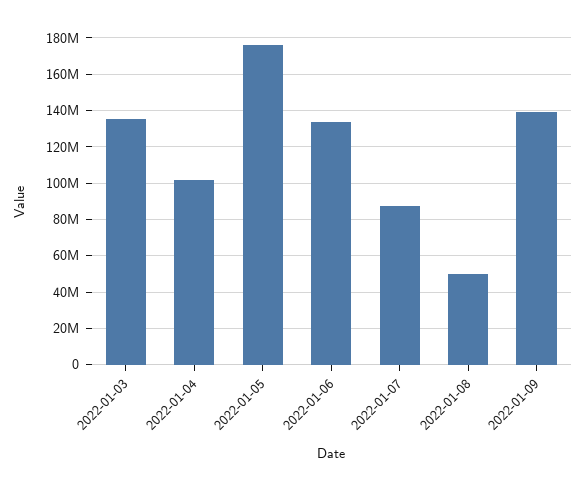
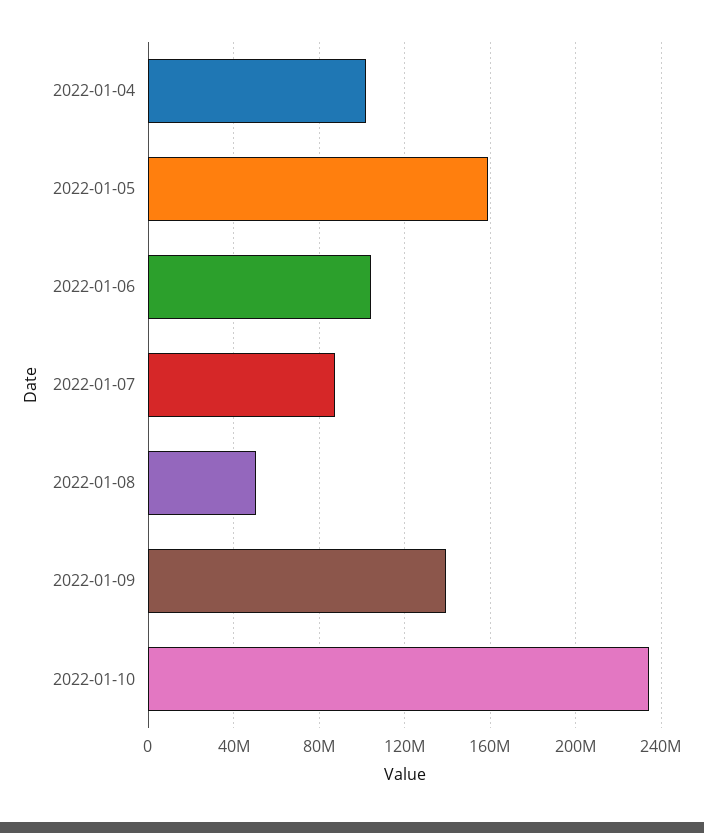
2022-01-03: 135000000 -> none
2022-01-05: 175000000 -> 160000000
2022-01-06: 135000000 -> 105000000
2022-01-10: none -> 235000000

